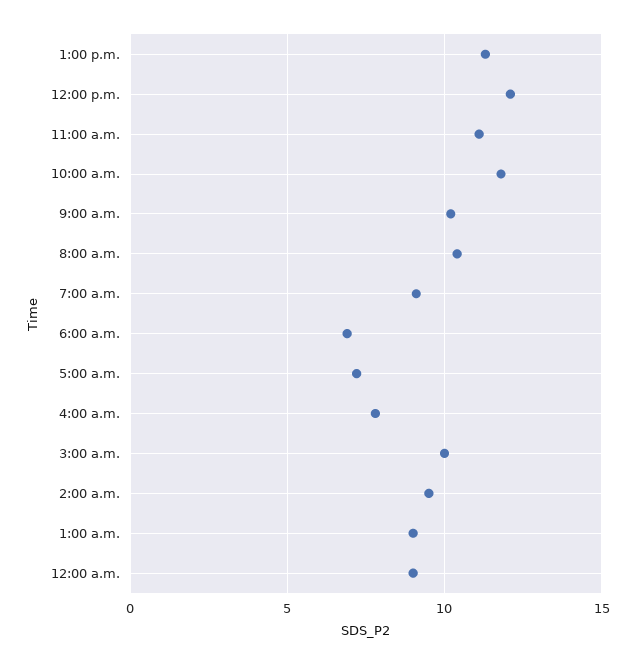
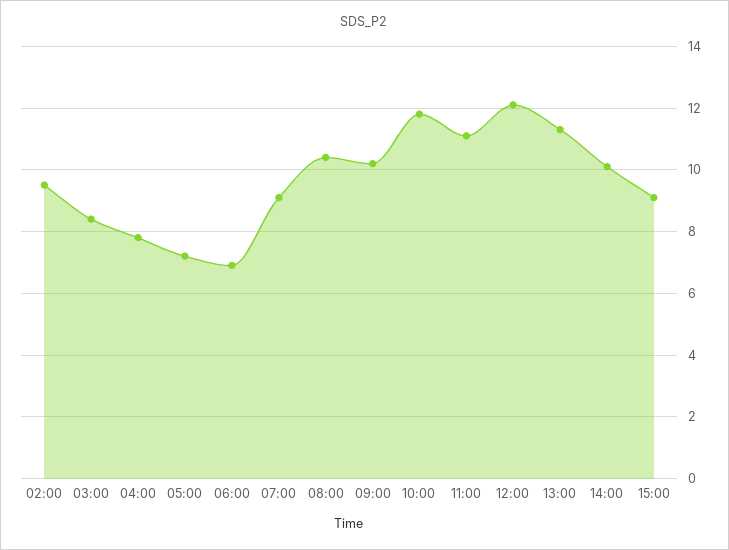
3:00 a.m.: 10 -> 8.5
1:00 a.m.: 9 -> none
12:00 a.m.: 9 -> none
14:00: none -> 10
15:00: none -> 9

